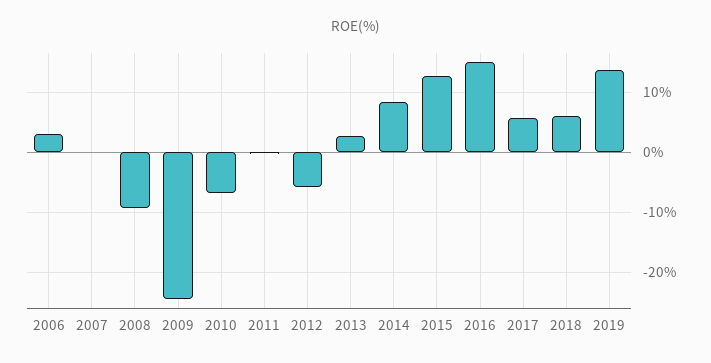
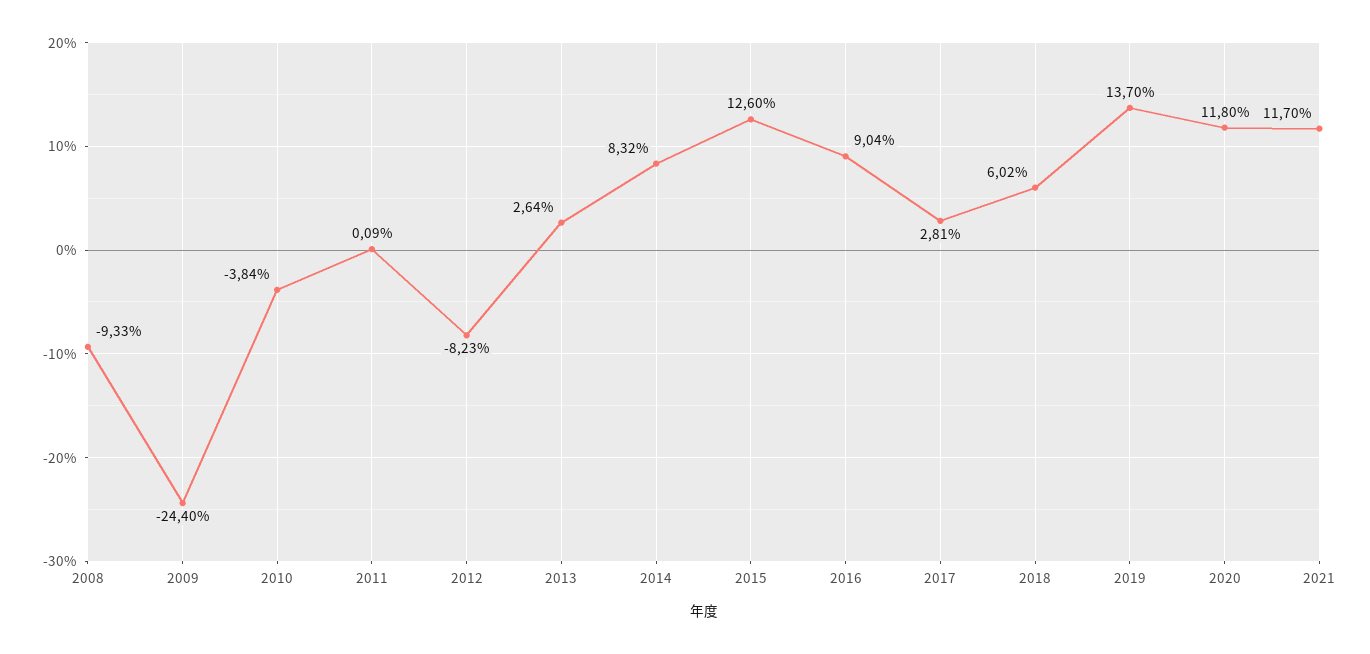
2006: 3 -> none
2007: 0 -> none
2010: -7 -> -3.84
2012: -6 -> -8.23
2016: 15 -> 9.04
2017: 6 -> 2.81
2020: none -> 11.8
2021: none -> 11.7

